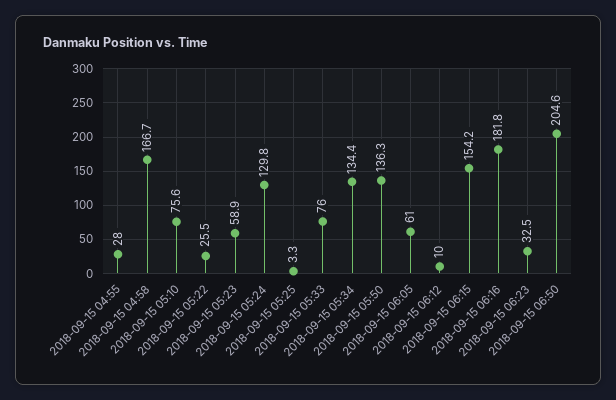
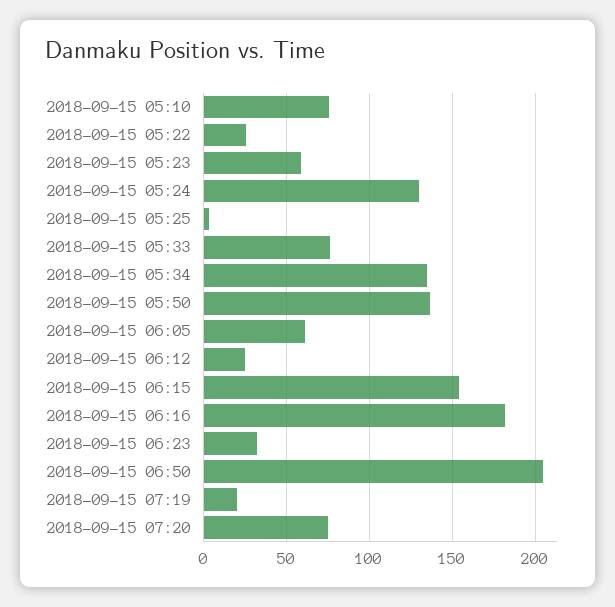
2018-09-15 04:55: 28 -> none
2018-09-15 04:58: 166.7 -> none
2018-09-15 06:12: 10 -> 25
2018-09-15 07:19: none -> 20
2018-09-15 07:20: none -> 75

